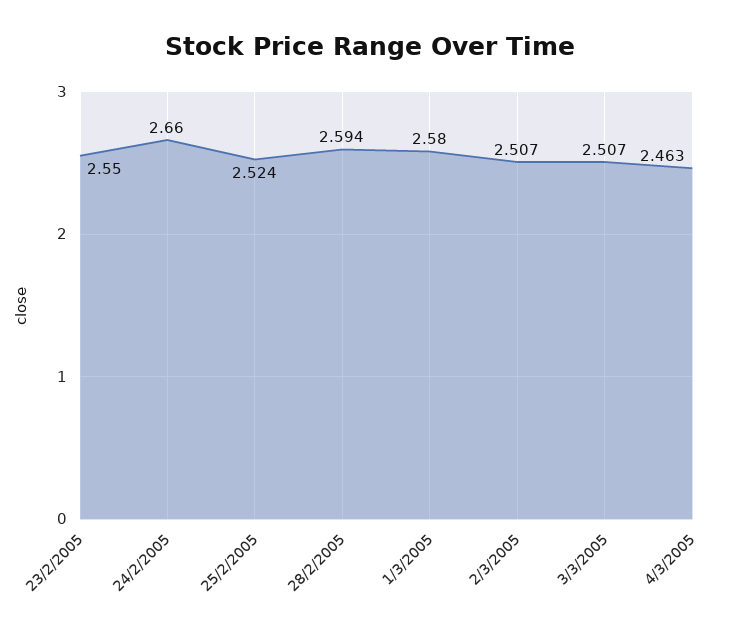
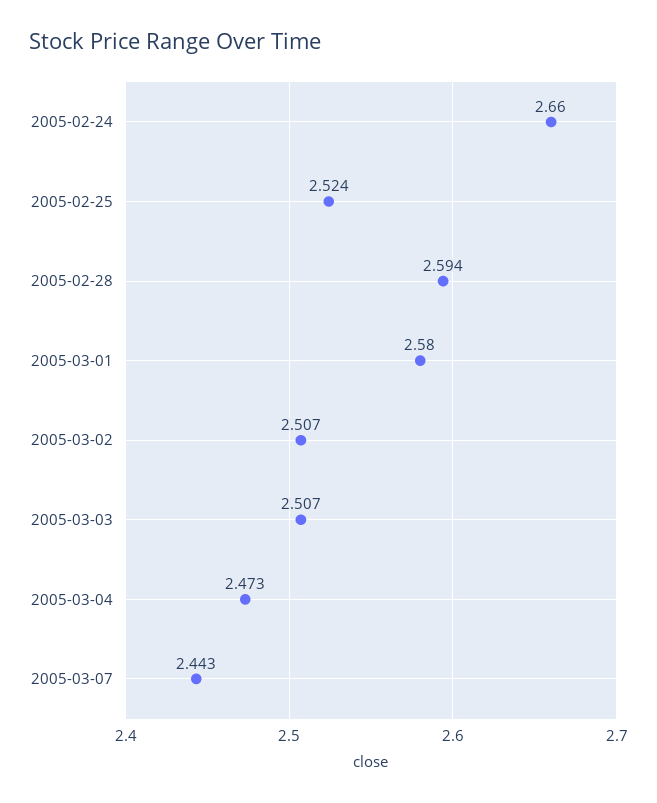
23/2/2005: 2.55 -> none
4/3/2005: 2.463 -> 2.473
2005-03-07: none -> 2.443

